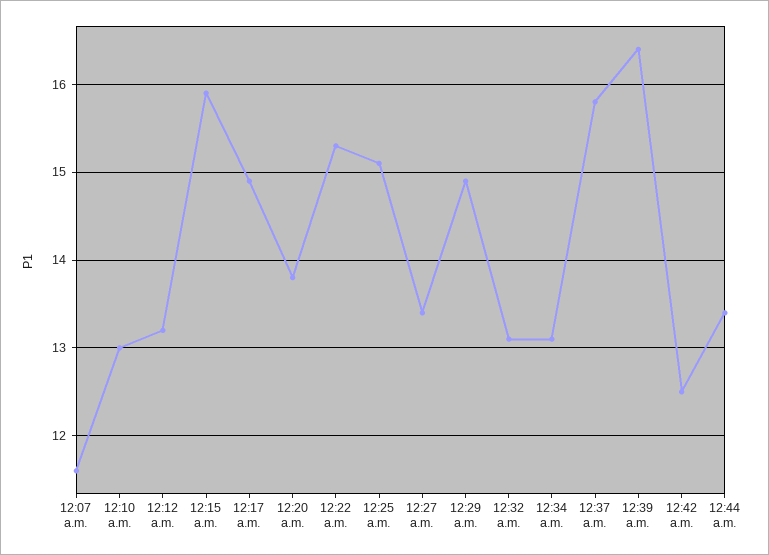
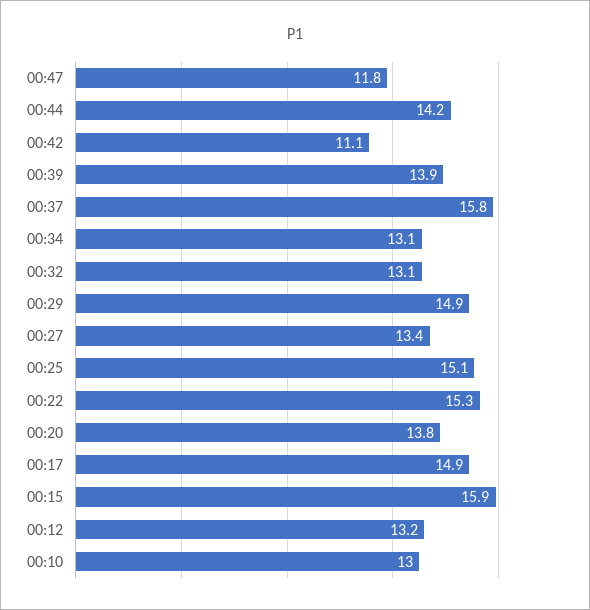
12:07 a.m.: 11.6 -> none
12:39 a.m.: 16.4 -> 13.9
12:42 a.m.: 12.5 -> 11.1
12:44 a.m.: 13.4 -> 14.2
00:47: none -> 11.8

